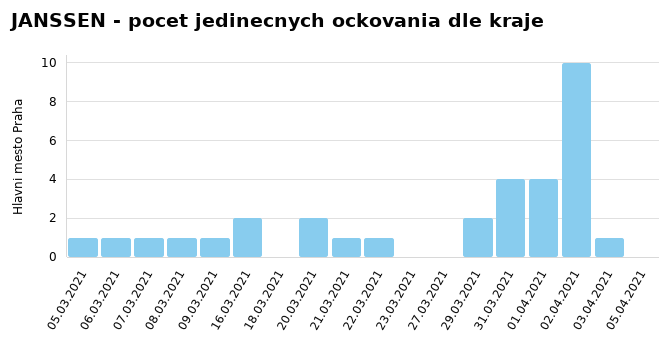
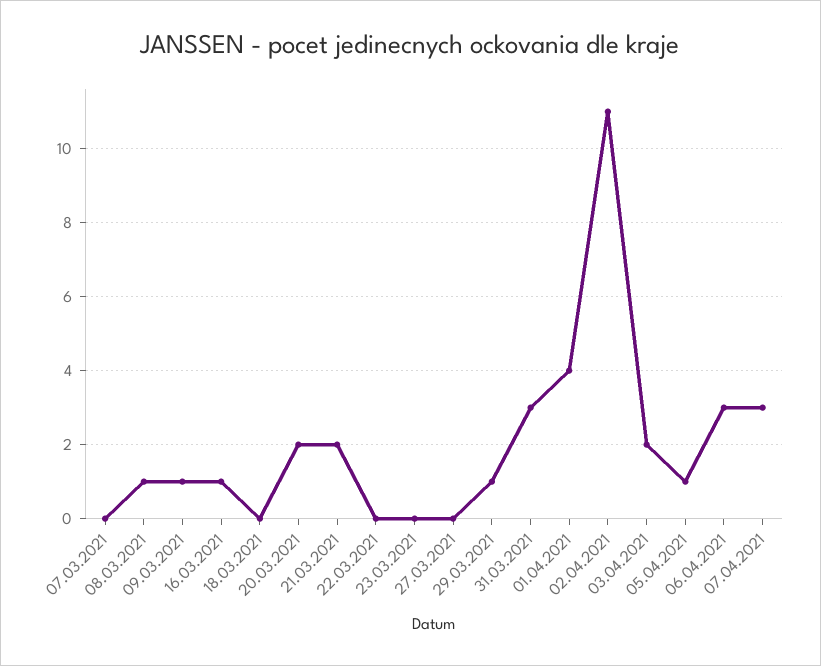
05.03.2021: 1 -> none
06.03.2021: 1 -> none
07.03.2021: 1 -> 0
16.03.2021: 2 -> 1
21.03.2021: 1 -> 2
22.03.2021: 1 -> 0
29.03.2021: 2 -> 1
31.03.2021: 4 -> 3
02.04.2021: 10 -> 11
03.04.2021: 1 -> 2
05.04.2021: 0 -> 1
06.04.2021: none -> 3
07.04.2021: none -> 3

